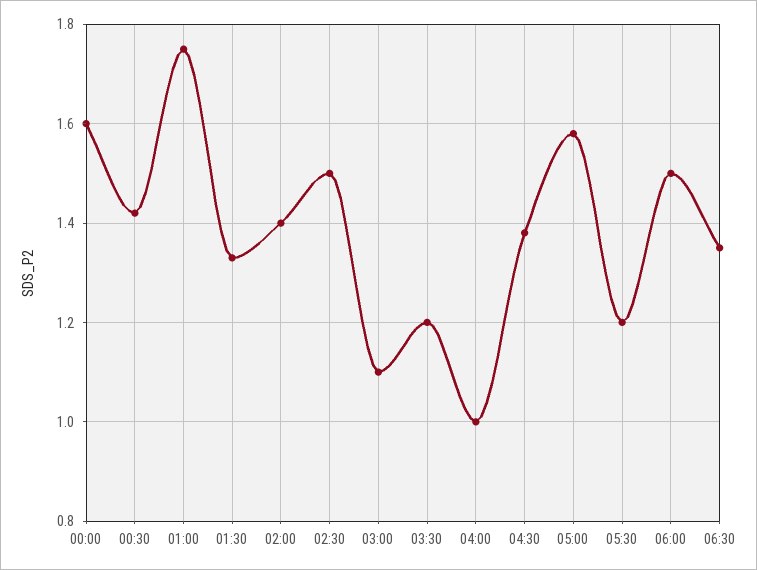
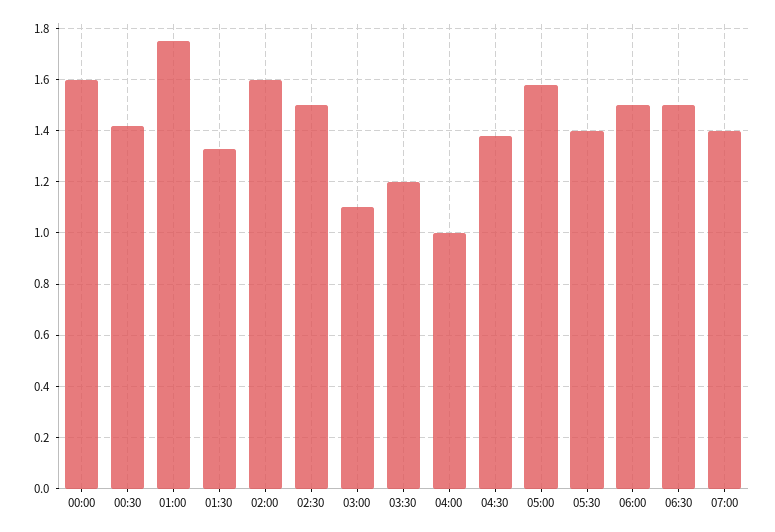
02:00: 1.4 -> 1.6
05:30: 1.2 -> 1.4
06:30: 1.35 -> 1.5
07:00: none -> 1.4

